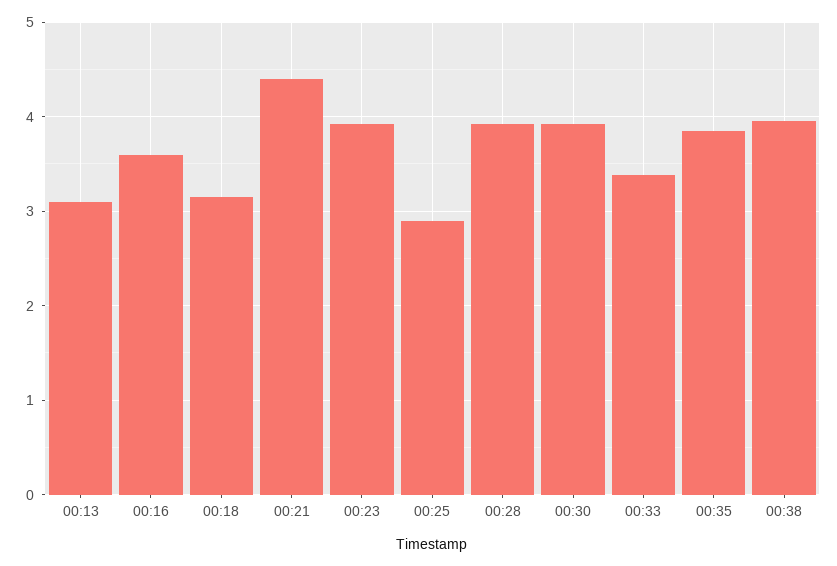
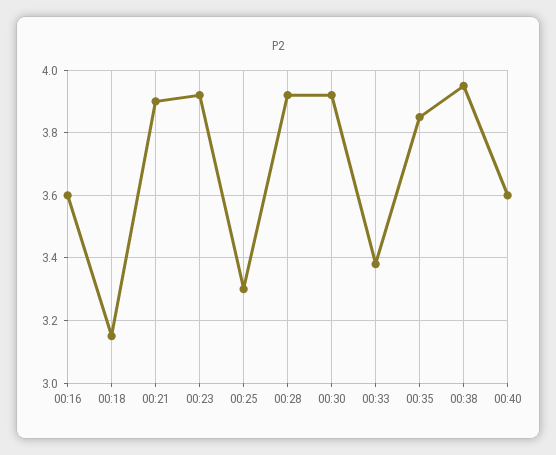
00:13: 3.1 -> none
00:21: 4.4 -> 3.9
00:25: 2.9 -> 3.3
00:40: none -> 3.6

